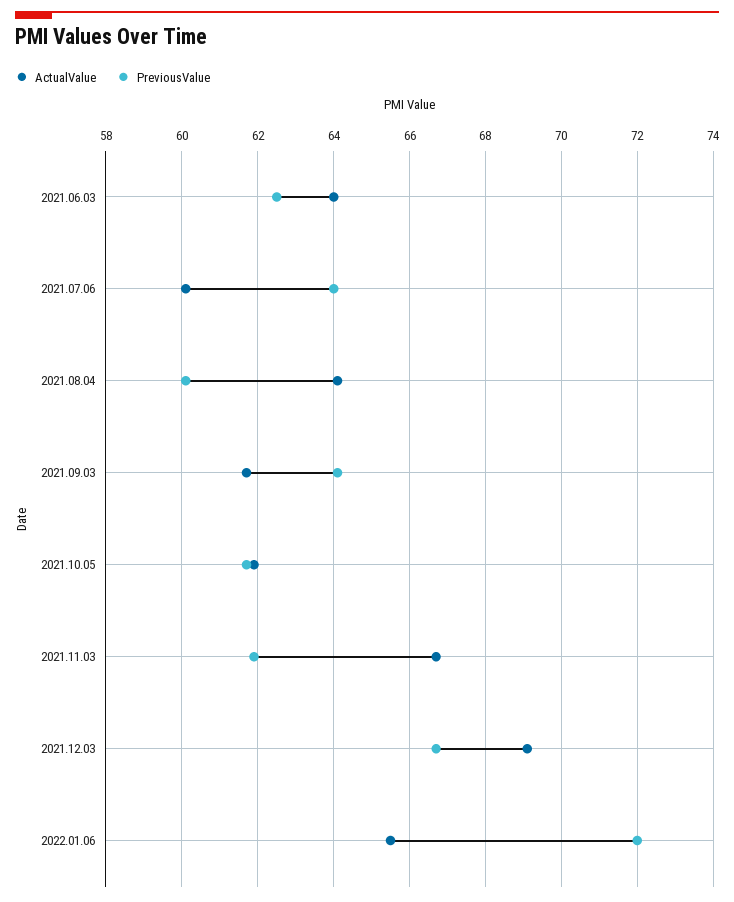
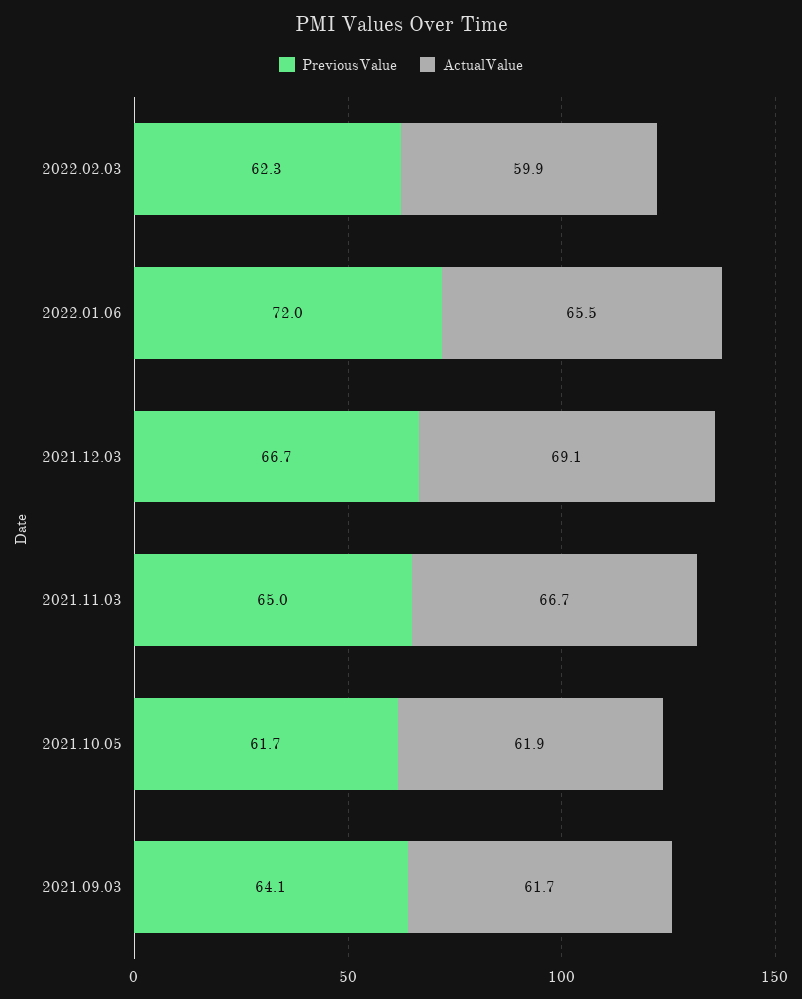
ActualValue, 2021.06.03: 64 -> none
PreviousValue, 2021.06.03: 62.5 -> none
ActualValue, 2021.07.06: 60 -> none
PreviousValue, 2021.07.06: 64 -> none
ActualValue, 2021.08.04: 64 -> none
PreviousValue, 2021.08.04: 60 -> none
PreviousValue, 2021.11.03: 62 -> 65
PreviousValue, 2022.02.03: none -> 62.3
ActualValue, 2022.02.03: none -> 59.9

